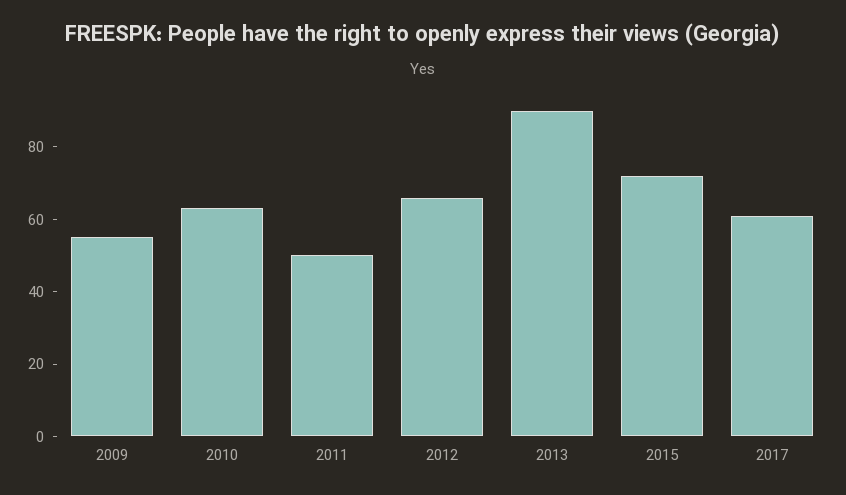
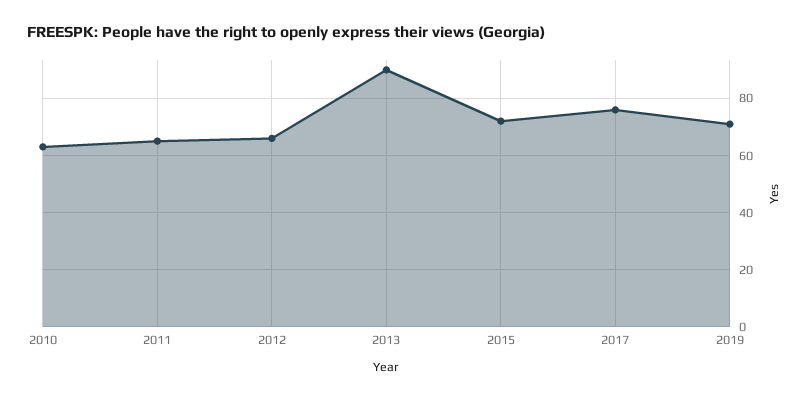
2009: 55 -> none
2011: 50 -> 65
2017: 60 -> 75
2019: none -> 70

